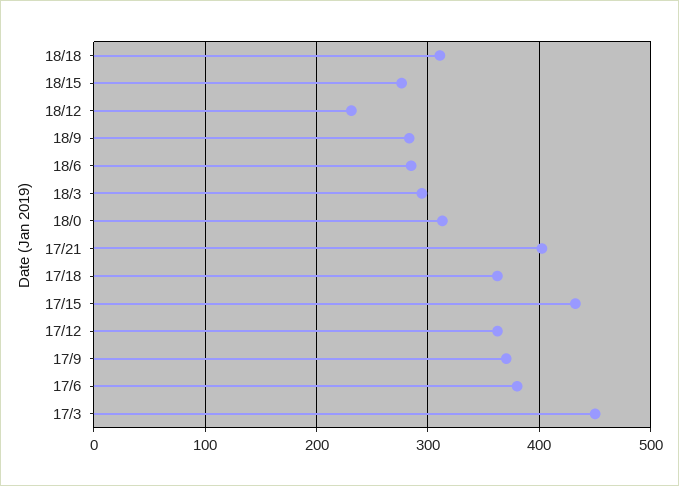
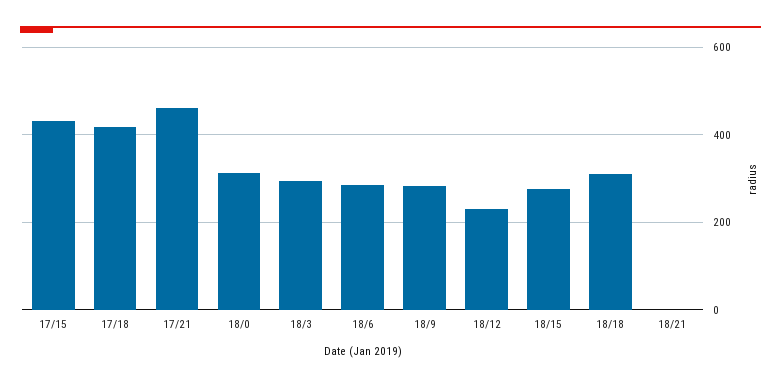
17/21: 400 -> 460
17/18: 360 -> 420
17/12: 360 -> none
17/9: 370 -> none
17/6: 380 -> none
17/3: 450 -> none
18/21: none -> 0

